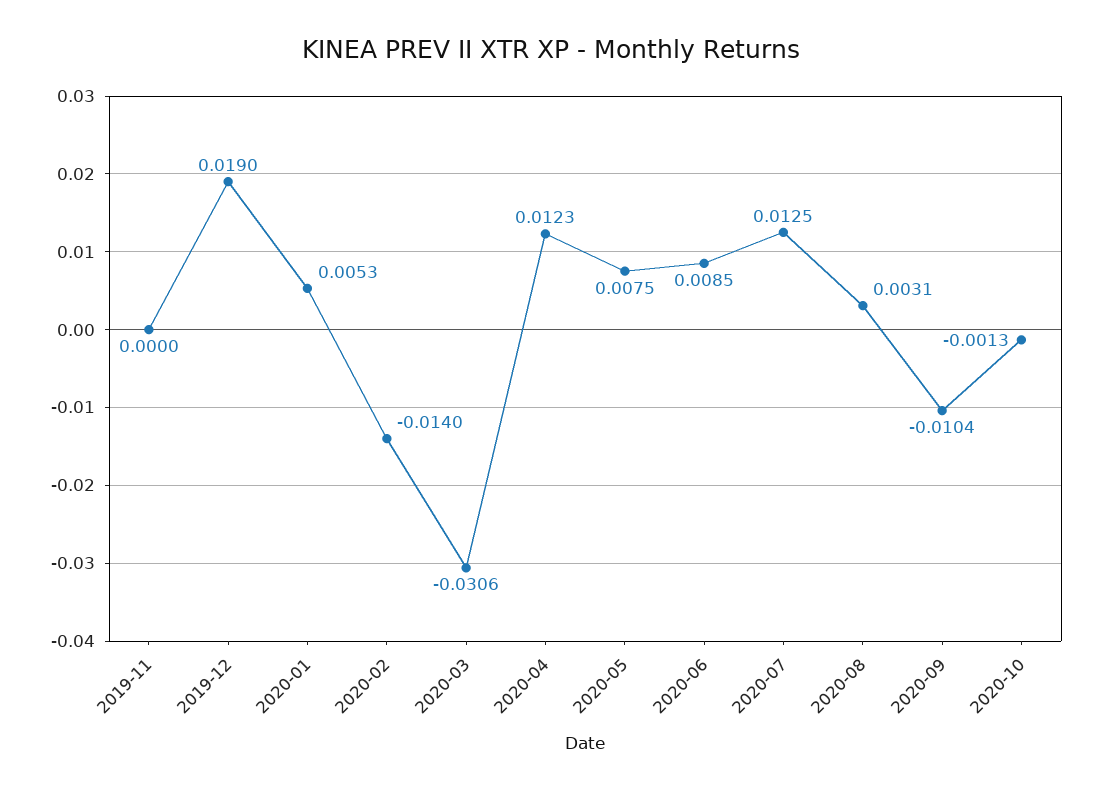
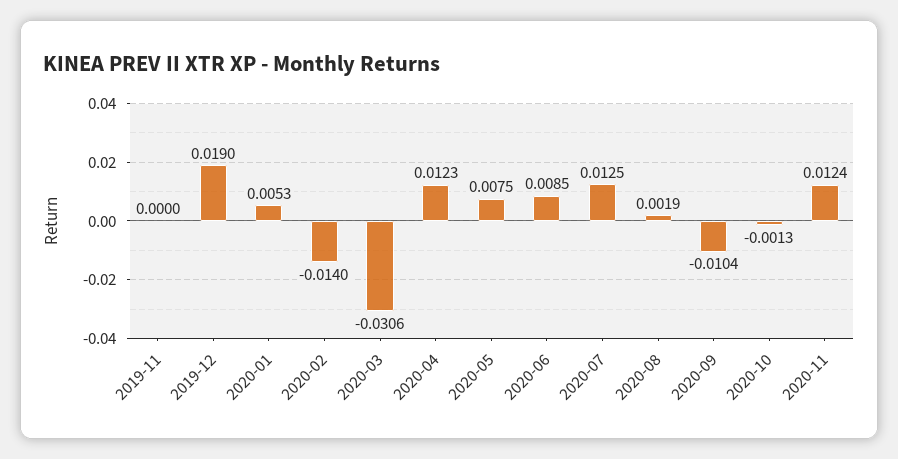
2020-08: 0.0031 -> 0.0019
2020-11: none -> 0.0124

